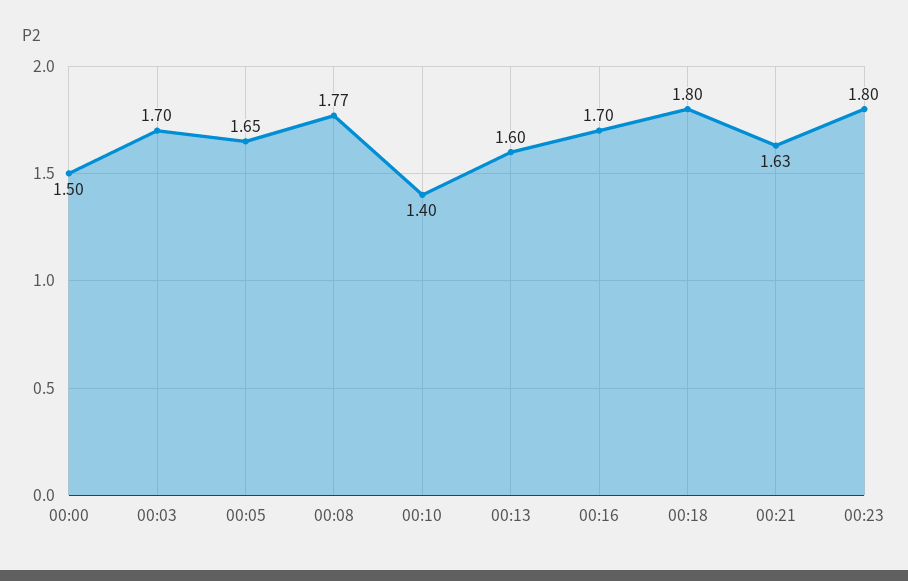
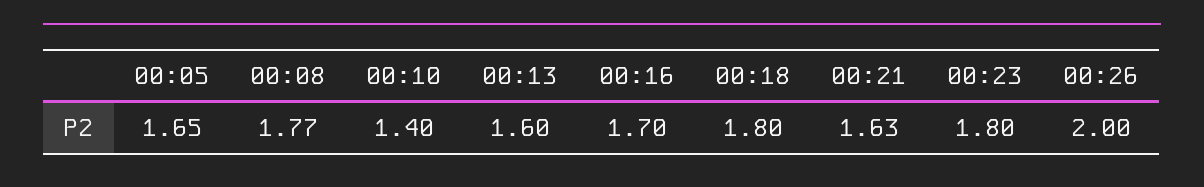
00:00: 1.5 -> none
00:03: 1.7 -> none
00:26: none -> 2

